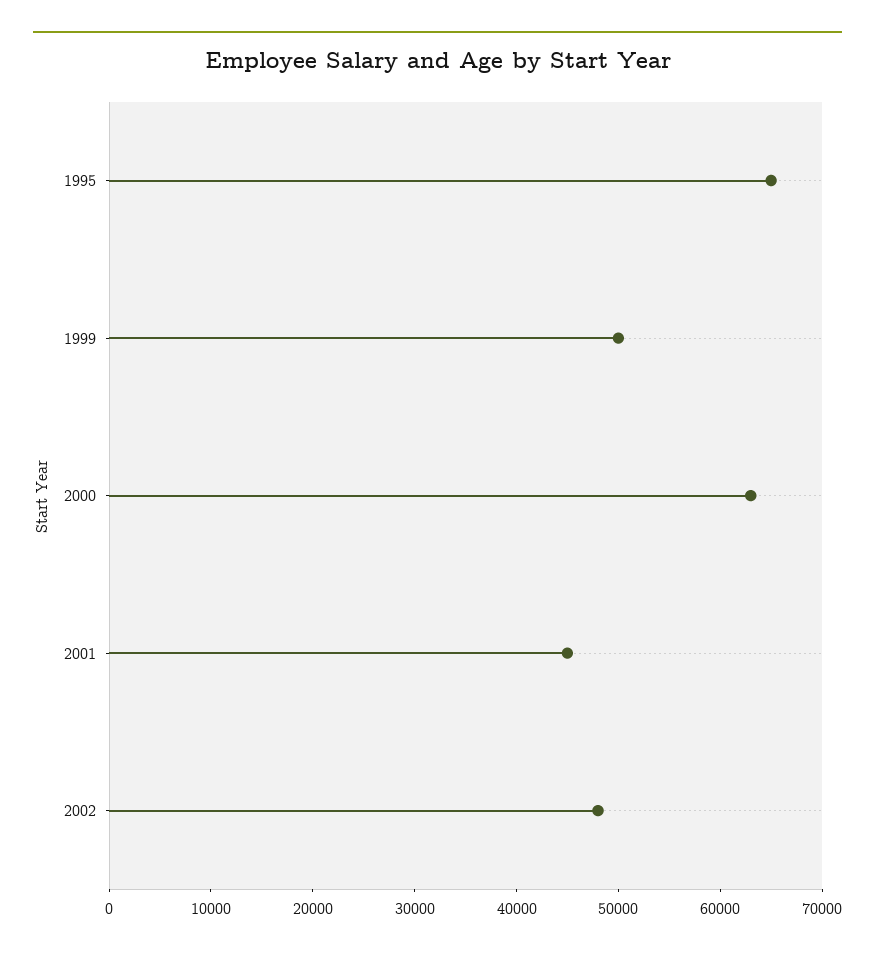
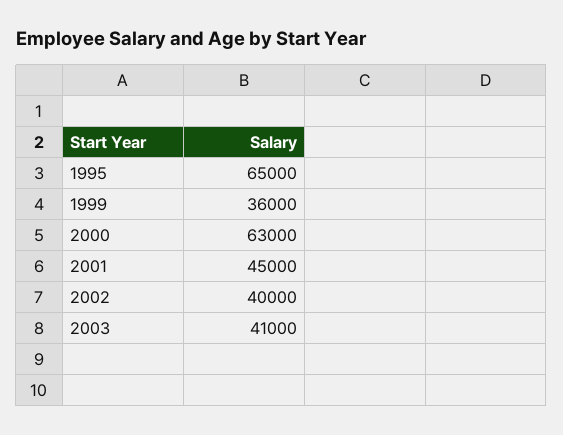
1999: 50000 -> 36000
2002: 48000 -> 40000
2003: none -> 41000

